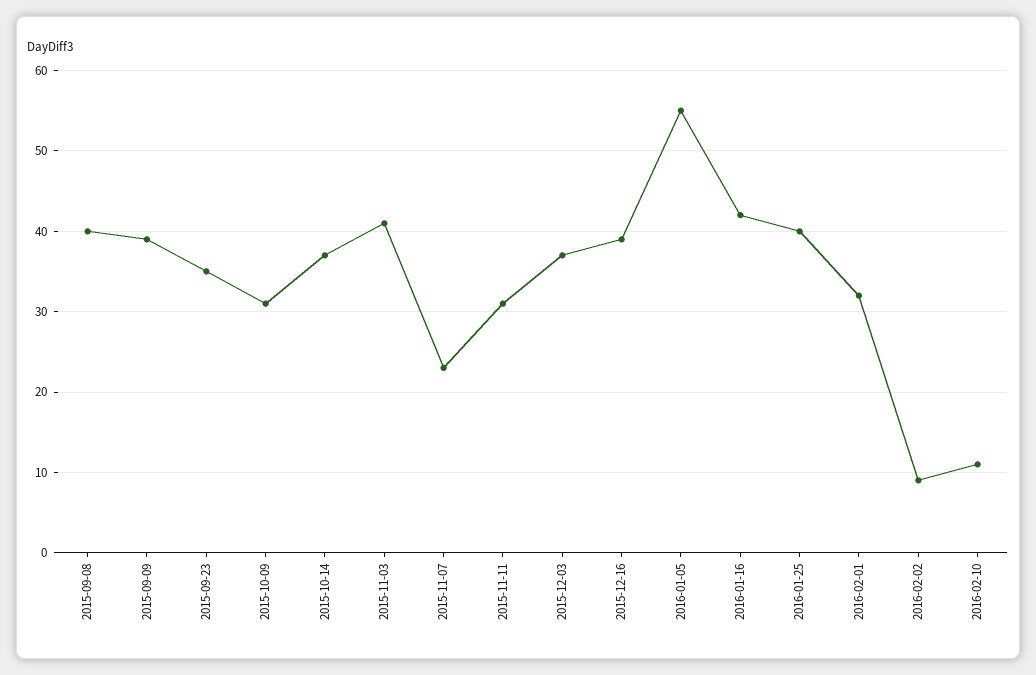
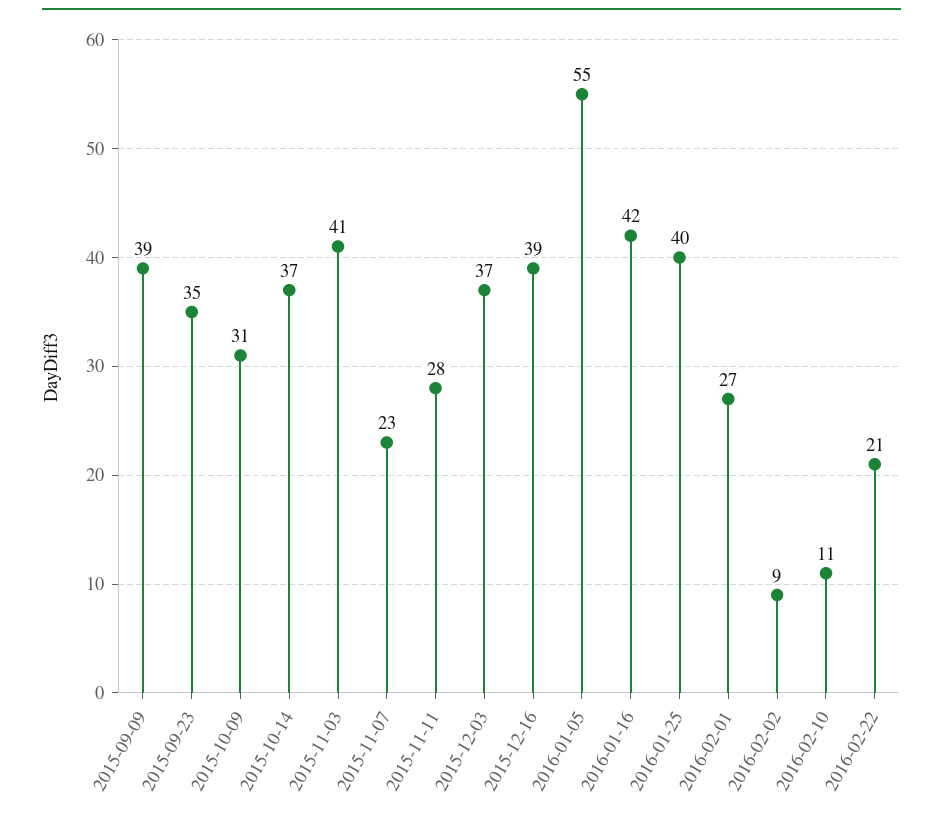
2015-09-08: 40 -> none
2015-11-11: 31 -> 28
2016-02-01: 32 -> 27
2016-02-22: none -> 21

